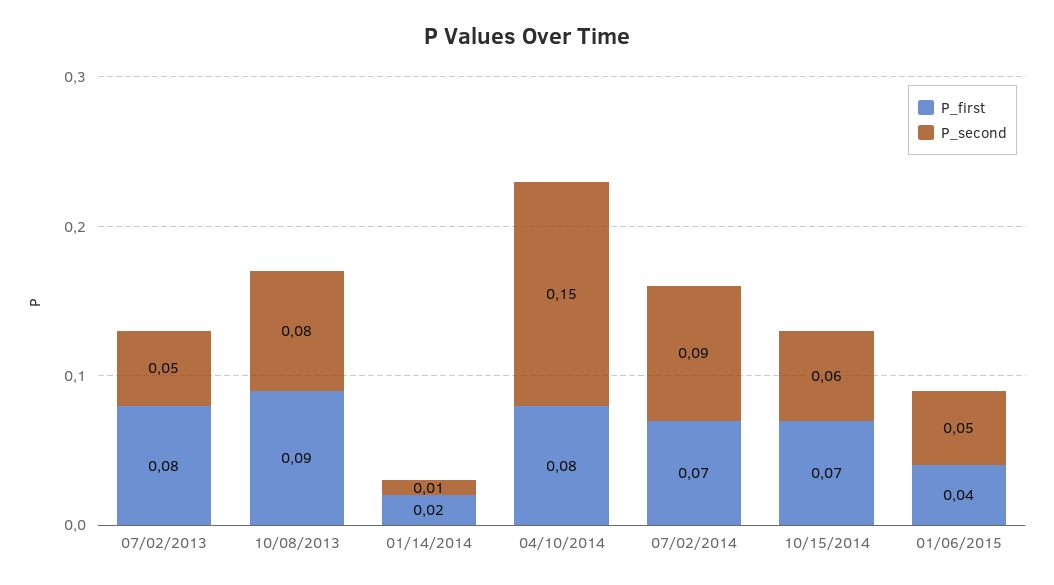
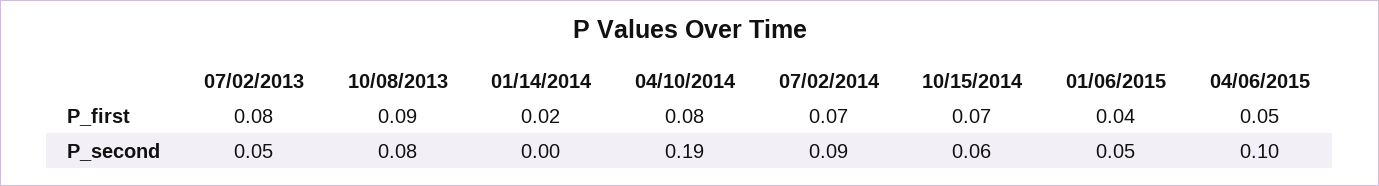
P_second, 01/14/2014: 0.01 -> 0
P_second, 04/10/2014: 0.15 -> 0.19
P_first, 04/06/2015: none -> 0.05
P_second, 04/06/2015: none -> 0.1

